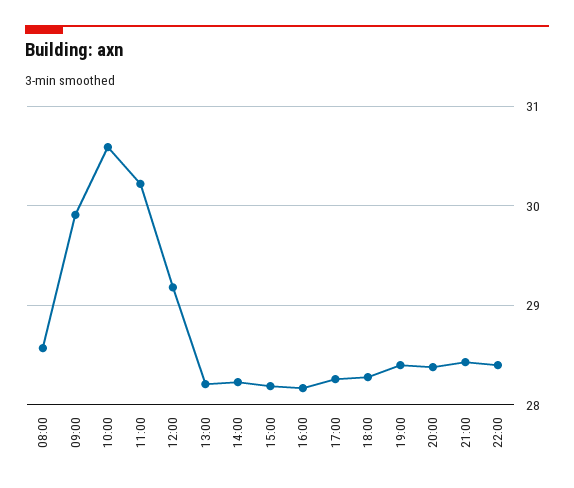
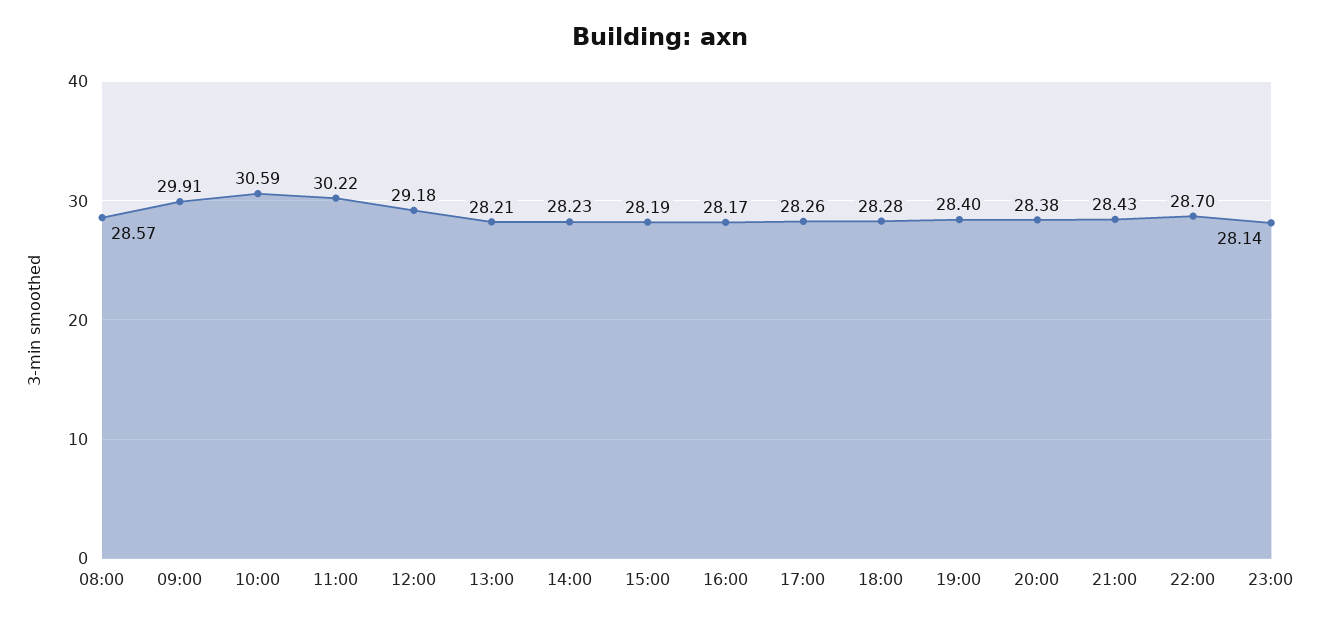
22:00: 28.4 -> 28.7
23:00: none -> 28.14

